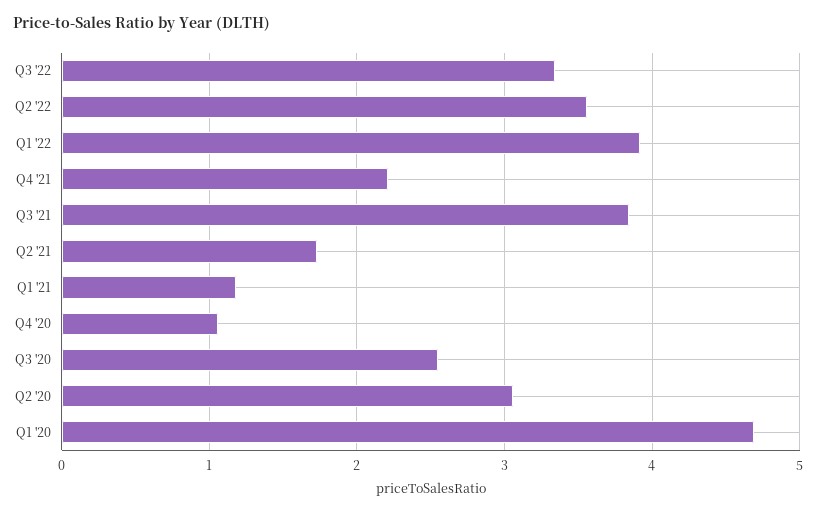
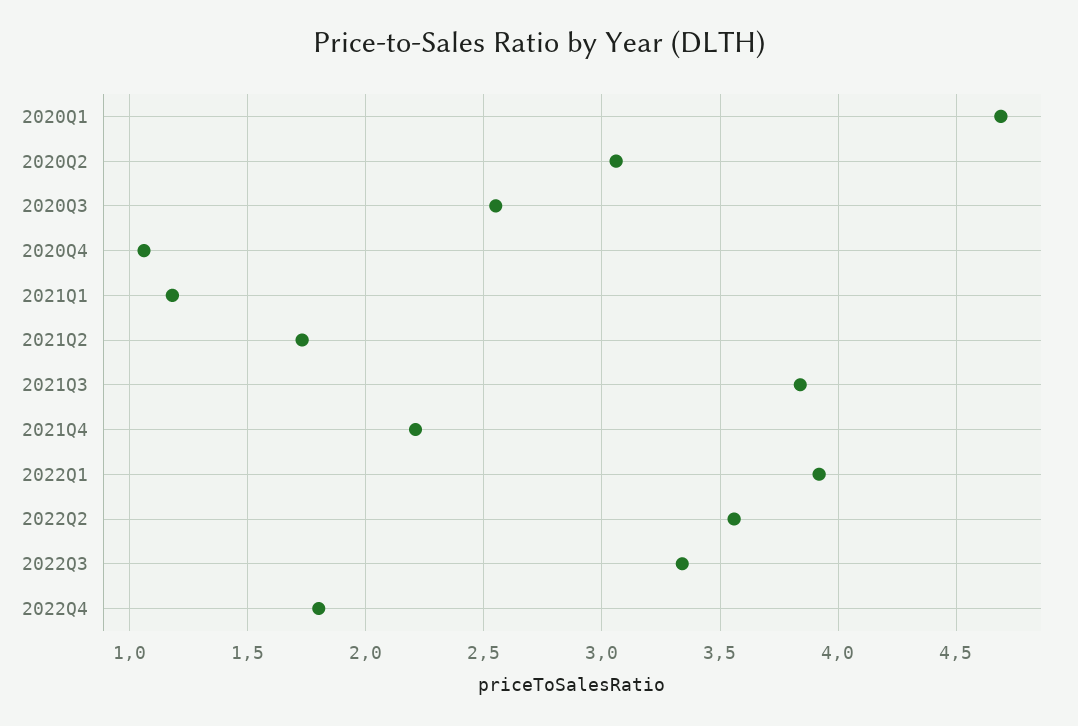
2022Q4: none -> 1.8

